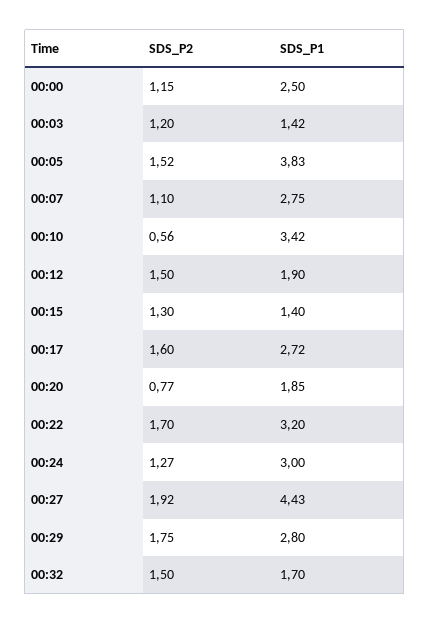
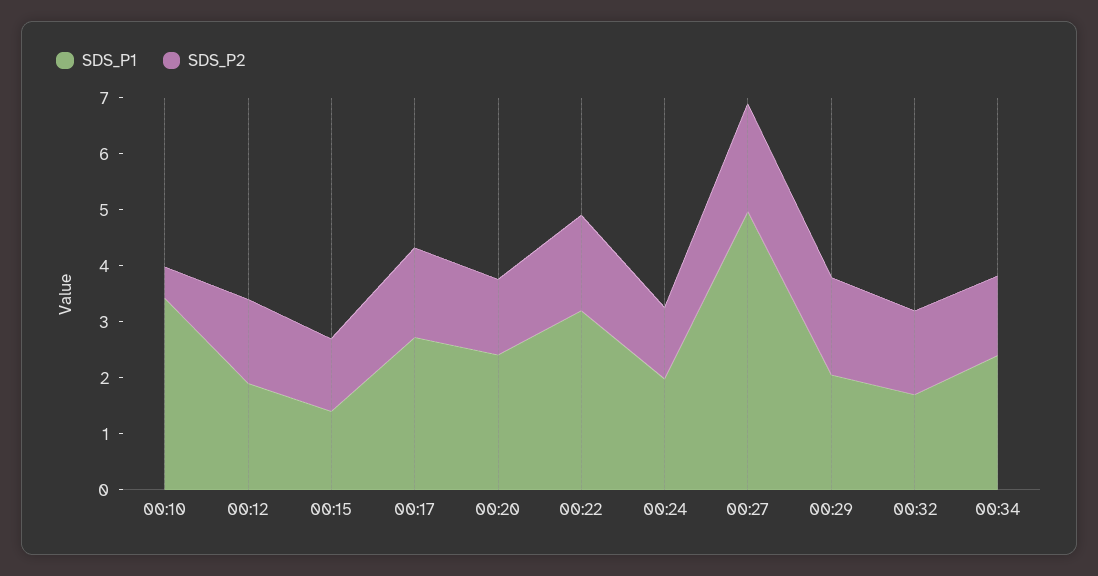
SDS_P2, 00:00: 1.15 -> none
SDS_P1, 00:00: 2.5 -> none
SDS_P2, 00:03: 1.2 -> none
SDS_P1, 00:03: 1.42 -> none
SDS_P2, 00:05: 1.52 -> none
SDS_P1, 00:05: 3.83 -> none
SDS_P2, 00:07: 1.1 -> none
SDS_P1, 00:07: 2.75 -> none
SDS_P2, 00:20: 0.77 -> 1.4
SDS_P1, 00:20: 1.85 -> 2.4
SDS_P1, 00:24: 3 -> 2
SDS_P1, 00:27: 4.43 -> 5
SDS_P1, 00:29: 2.8 -> 2
SDS_P1, 00:34: none -> 2.4
SDS_P2, 00:34: none -> 1.4

